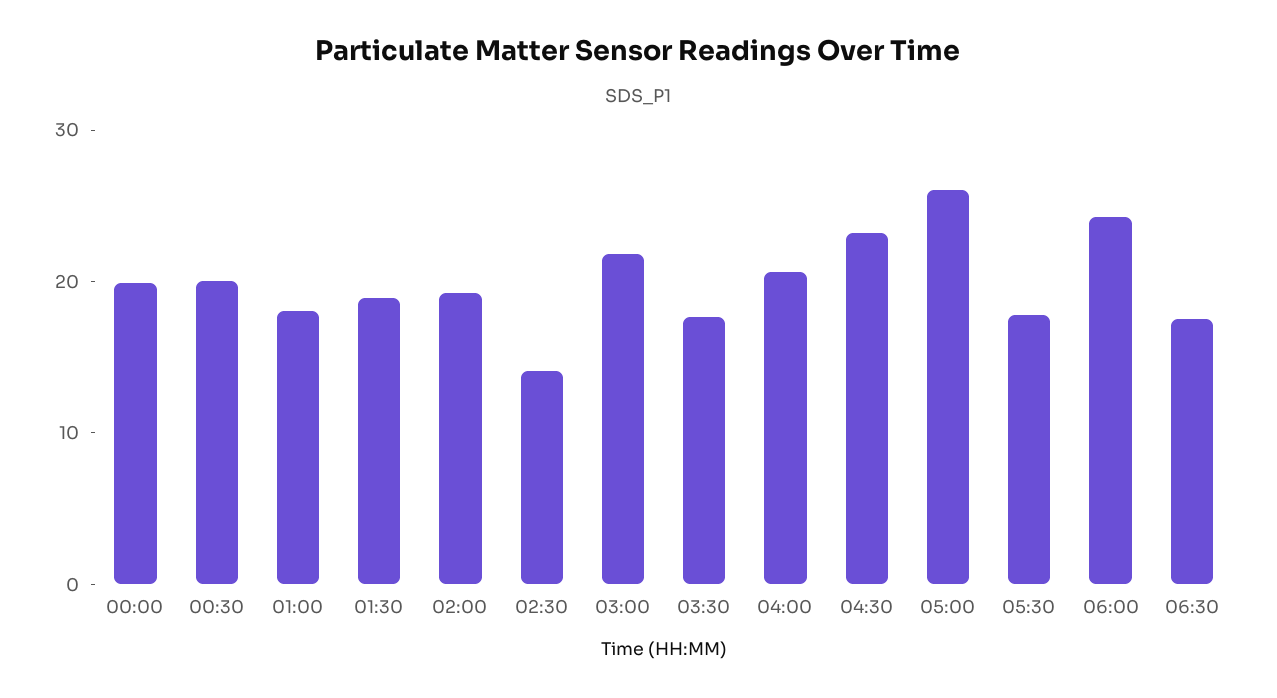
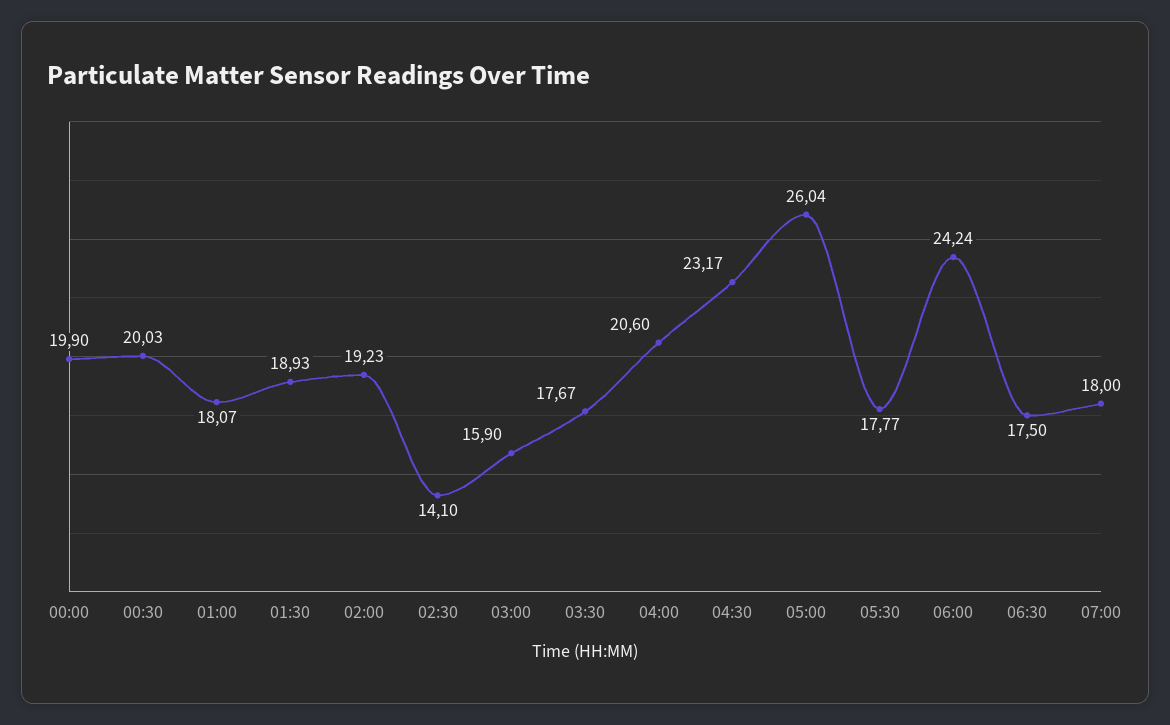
03:00: 22 -> 15.9
07:00: none -> 18

